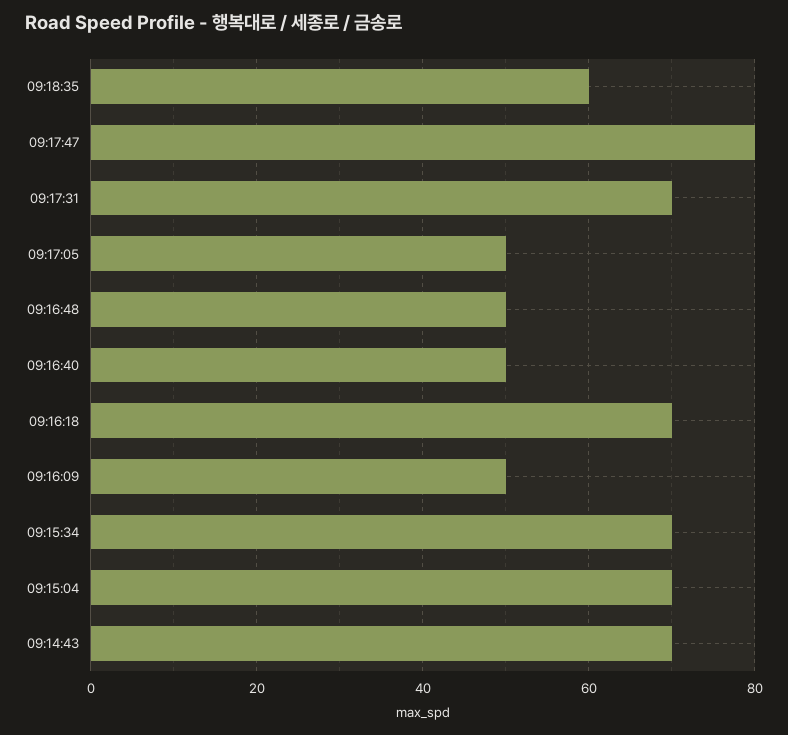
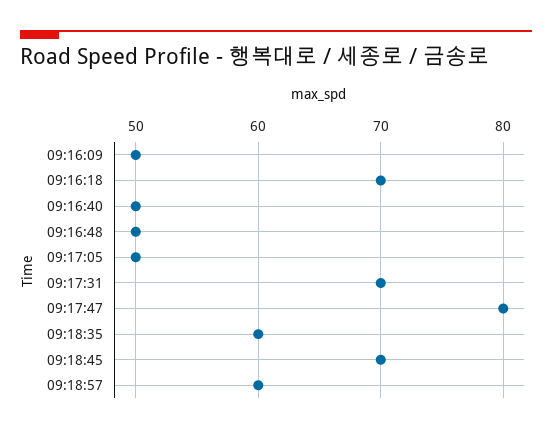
09:15:34: 70 -> none
09:15:04: 70 -> none
09:14:43: 70 -> none
09:18:45: none -> 70
09:18:57: none -> 60

